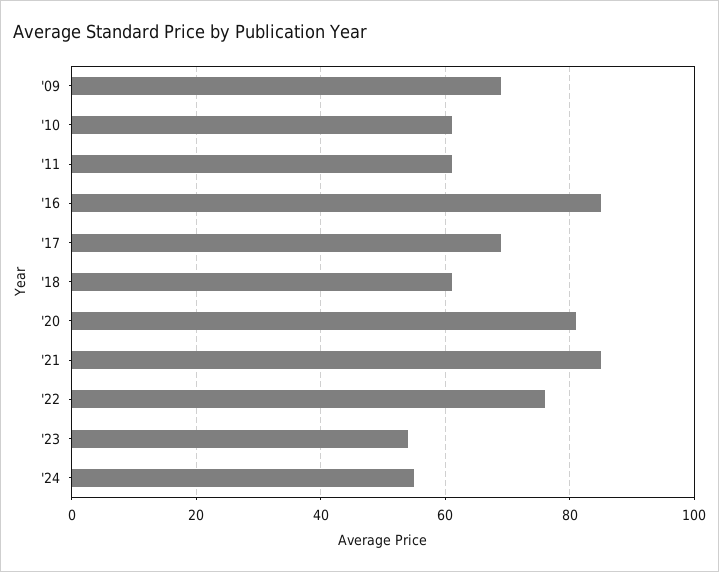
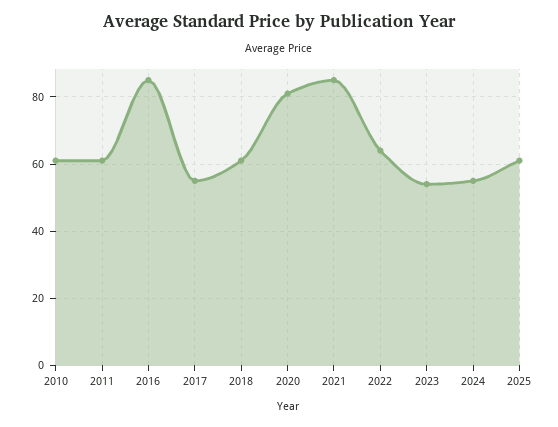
'09: 70 -> none
'17: 70 -> 55
'22: 75 -> 65
2025: none -> 60

